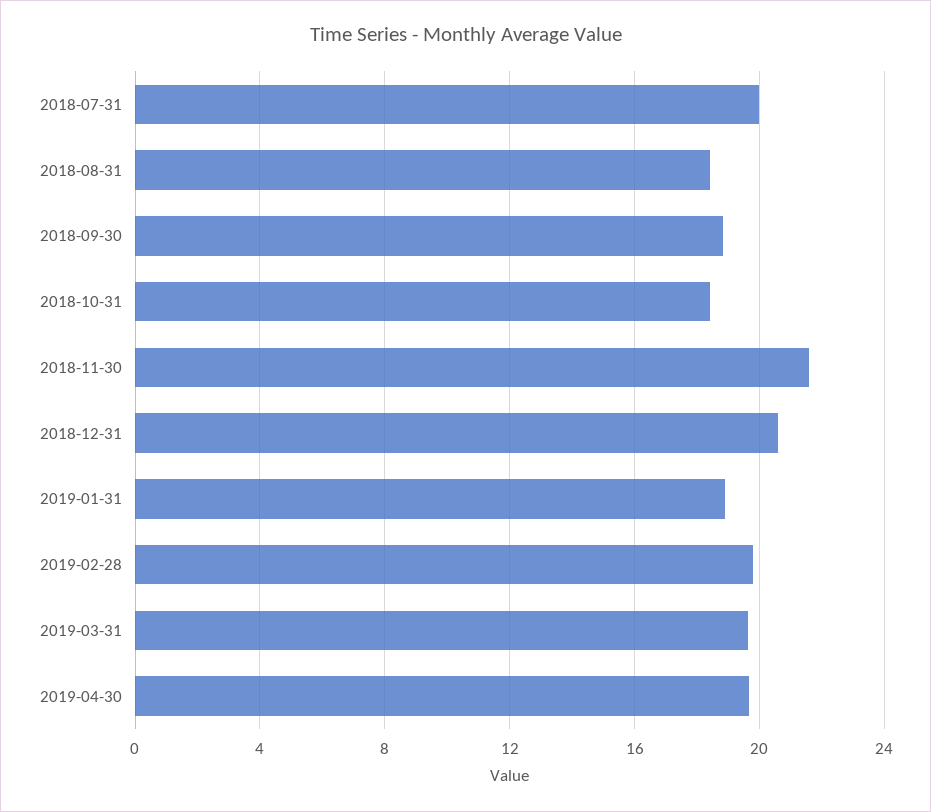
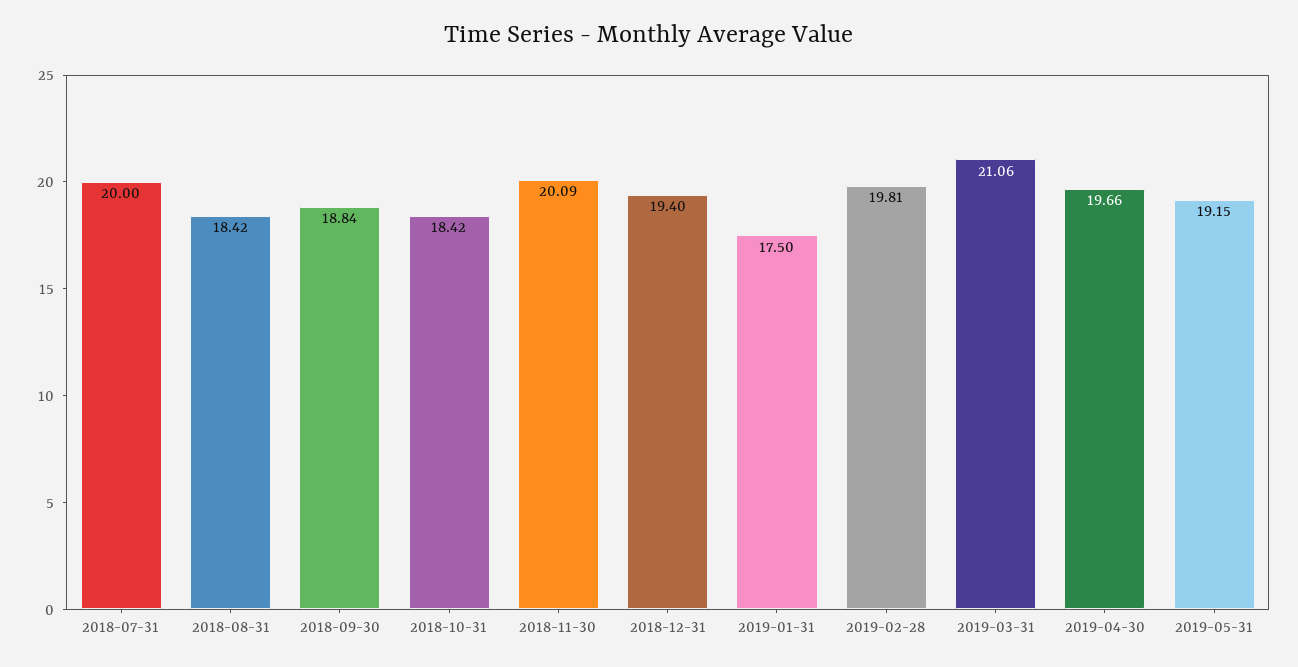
2018-11-30: 21.5 -> 20.09
2018-12-31: 20.5 -> 19.4
2019-01-31: 19 -> 17.5
2019-03-31: 19.5 -> 21.06
2019-05-31: none -> 19.15

